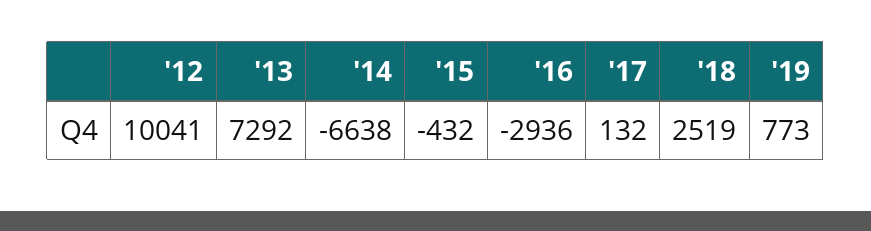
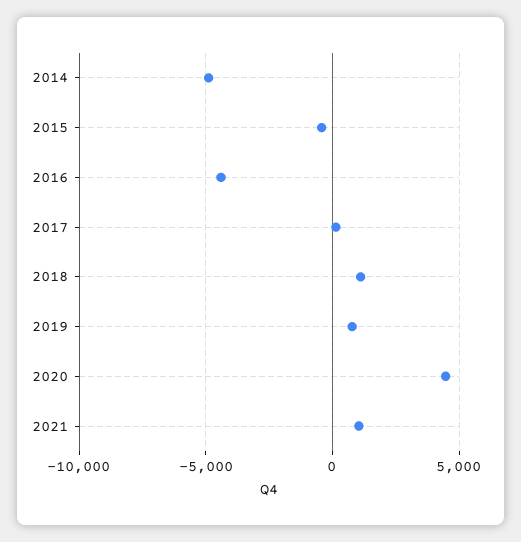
'12: 10041 -> none
'13: 7292 -> none
'14: -6638 -> -5000
'16: -2936 -> -4500
'18: 2519 -> 1000
2020: none -> 4500
2021: none -> 1000

